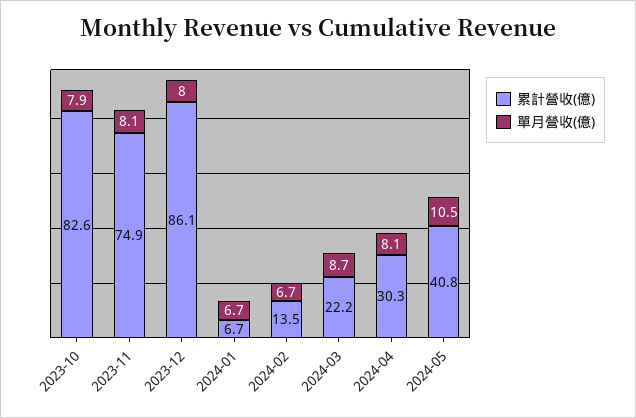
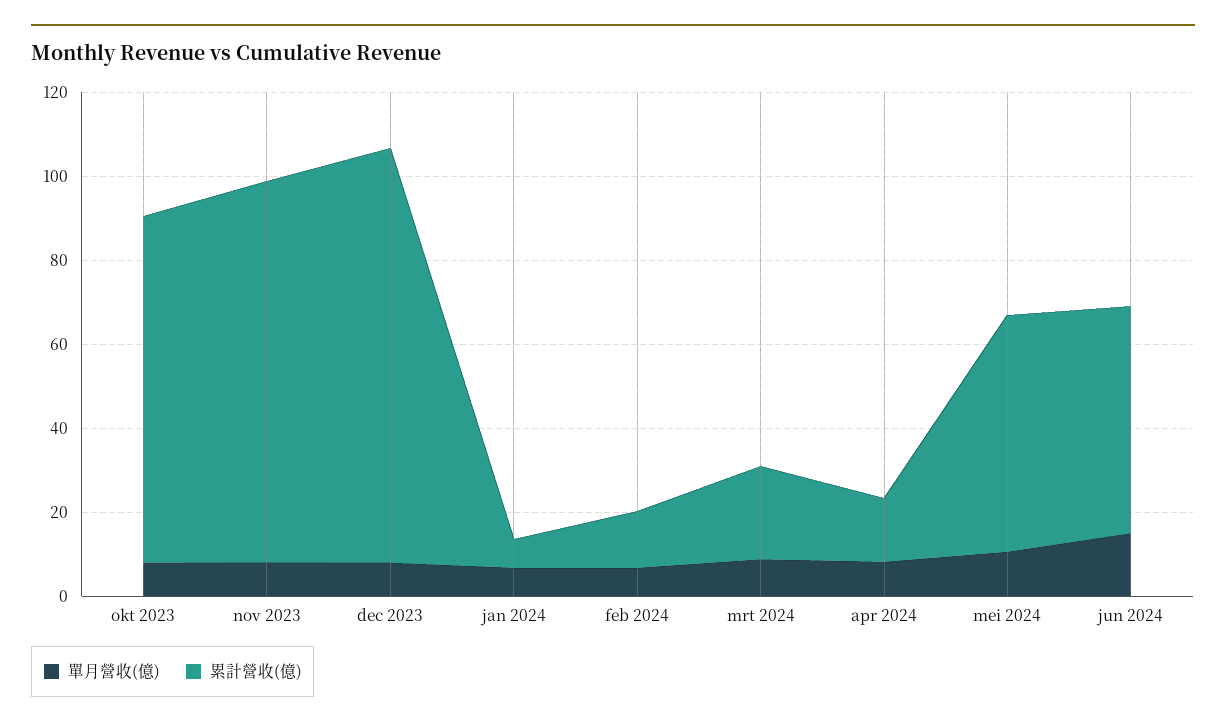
累計營收(億), 2023-11: 74.9 -> 90
累計營收(億), 2023-12: 86.1 -> 100
累計營收(億), 2024-04: 30.3 -> 15
累計營收(億), 2024-05: 40.8 -> 55
單月營收(億), jun 2024: none -> 15
累計營收(億), jun 2024: none -> 55

